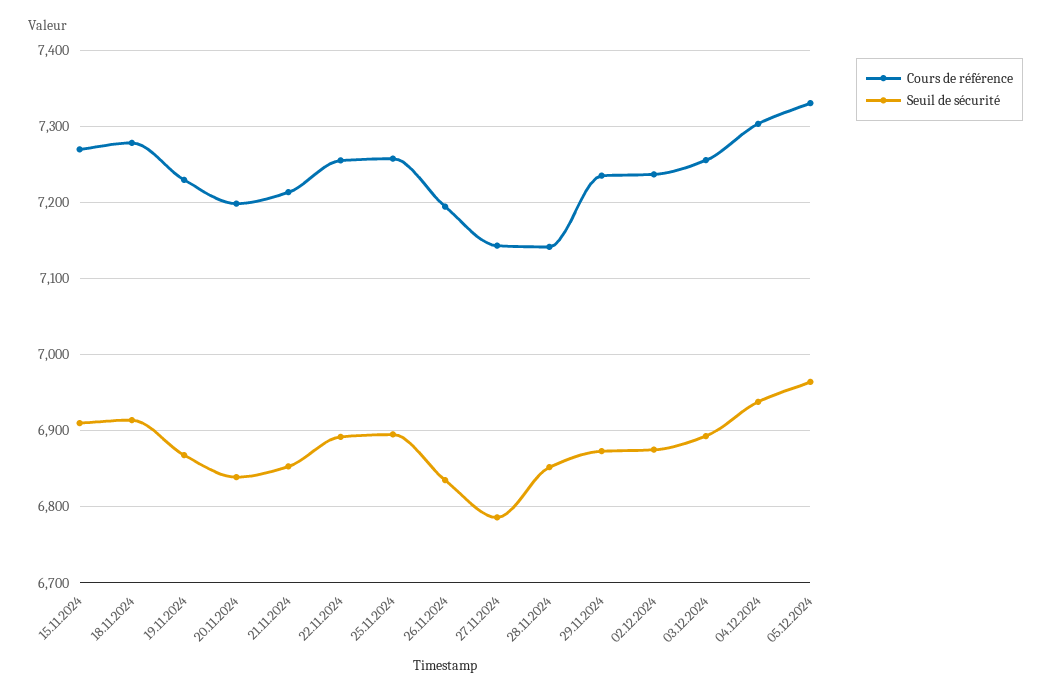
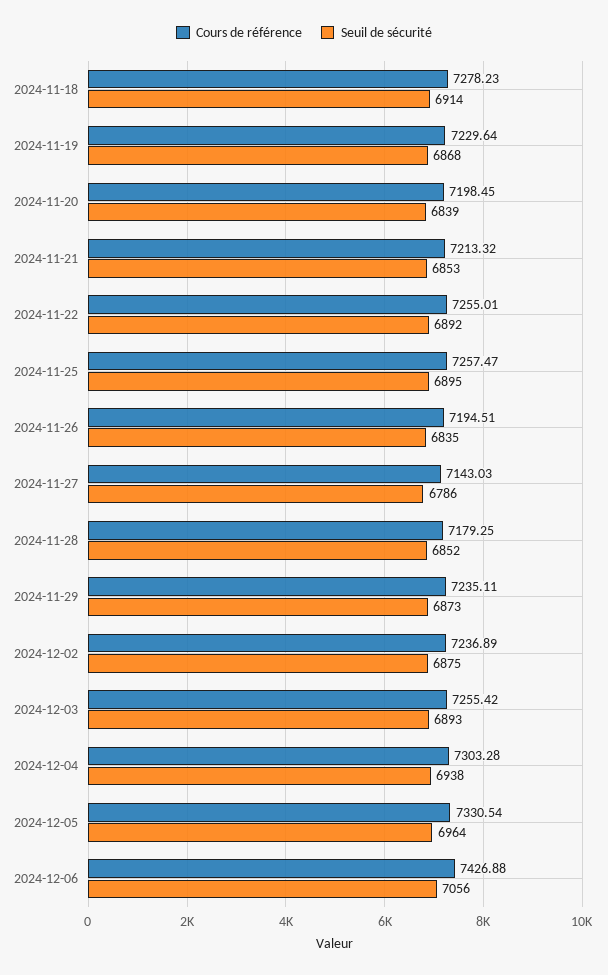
Cours de référence, 15.11.2024: 7270 -> none
Seuil de sécurité, 15.11.2024: 6910 -> none
Cours de référence, 28.11.2024: 7140 -> 7179.25
Cours de référence, 2024-12-06: none -> 7426.88
Seuil de sécurité, 2024-12-06: none -> 7056

